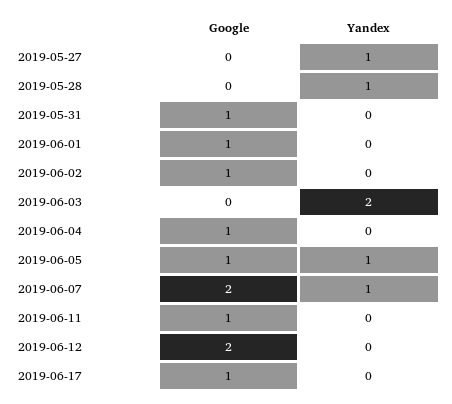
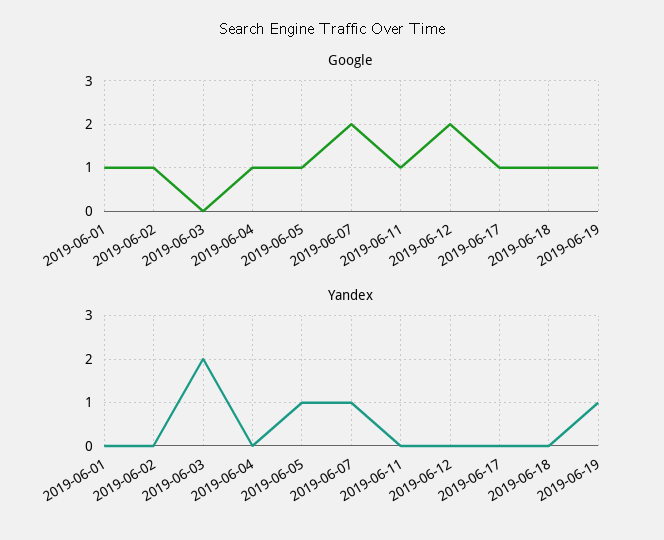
Google, 2019-05-27: 0 -> none
Yandex, 2019-05-27: 1 -> none
Google, 2019-05-28: 0 -> none
Yandex, 2019-05-28: 1 -> none
Google, 2019-05-31: 1 -> none
Yandex, 2019-05-31: 0 -> none
Google, 2019-06-18: none -> 1
Google, 2019-06-19: none -> 1
Yandex, 2019-06-18: none -> 0
Yandex, 2019-06-19: none -> 1

